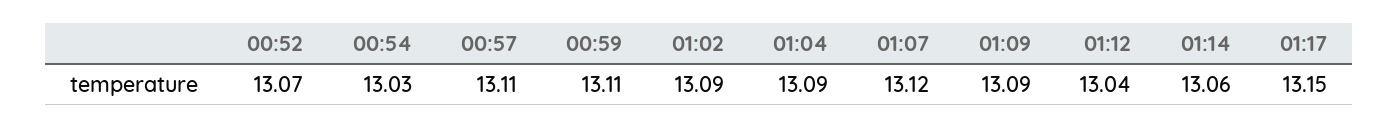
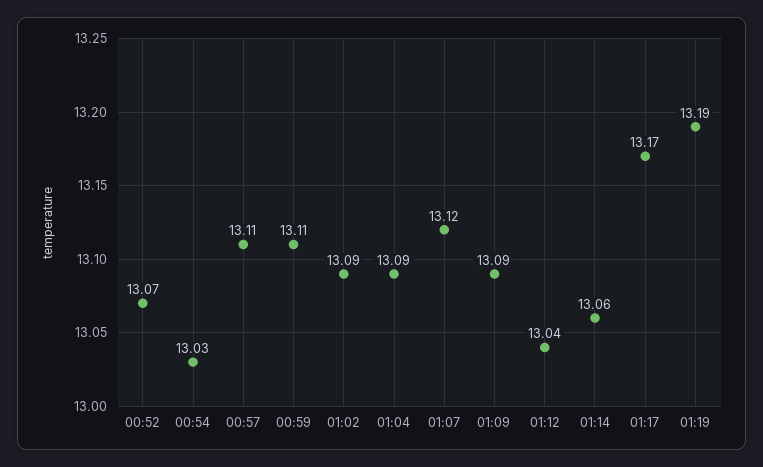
01:17: 13.15 -> 13.17
01:19: none -> 13.19

